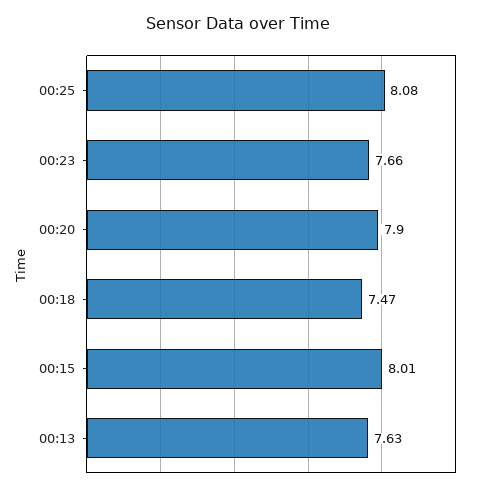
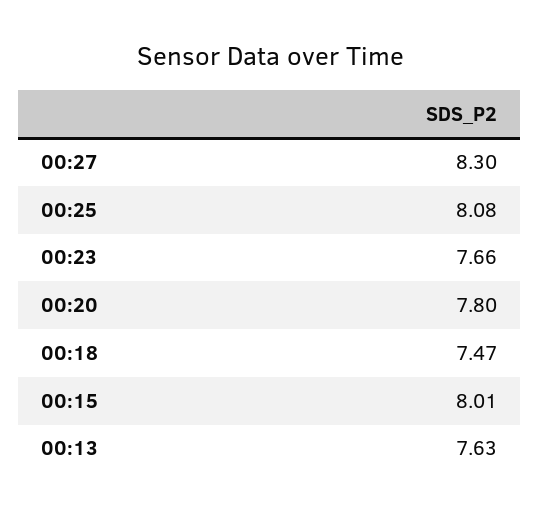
00:20: 7.9 -> 7.8
00:27: none -> 8.3

